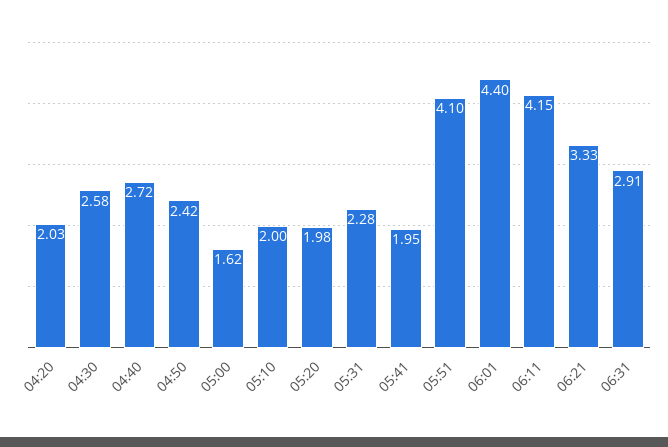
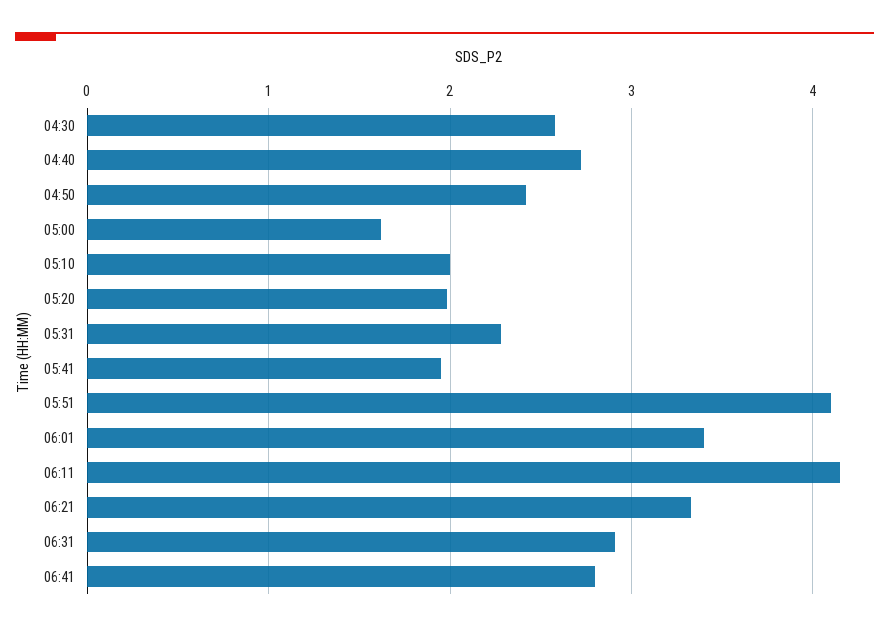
04:20: 2.03 -> none
06:01: 4.4 -> 3.4
06:41: none -> 2.8

